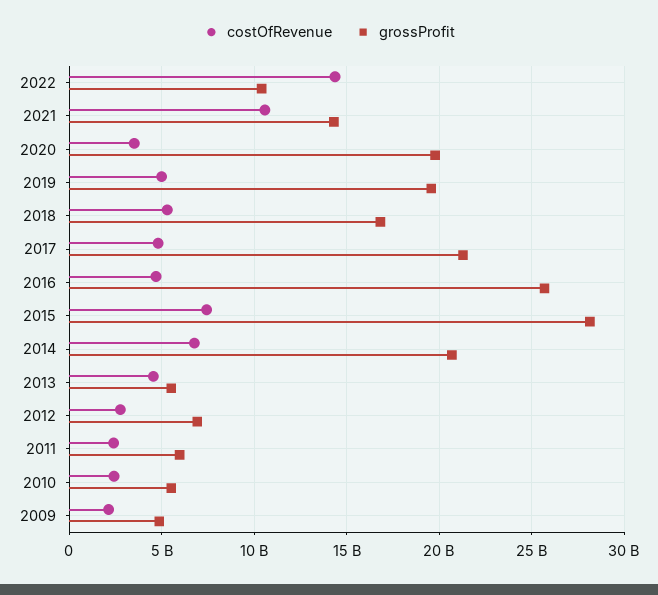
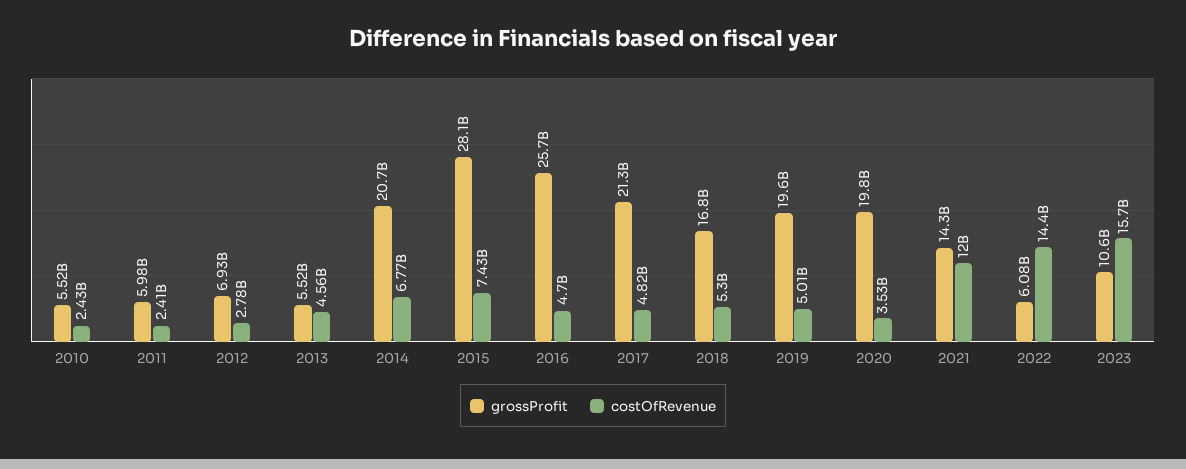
grossProfit, 2022: 10500000000 -> 6080000000
costOfRevenue, 2021: 10500000000 -> 12000000000
costOfRevenue, 2009: 2000000000 -> none
grossProfit, 2009: 5000000000 -> none
grossProfit, 2023: none -> 10600000000
costOfRevenue, 2023: none -> 15700000000

